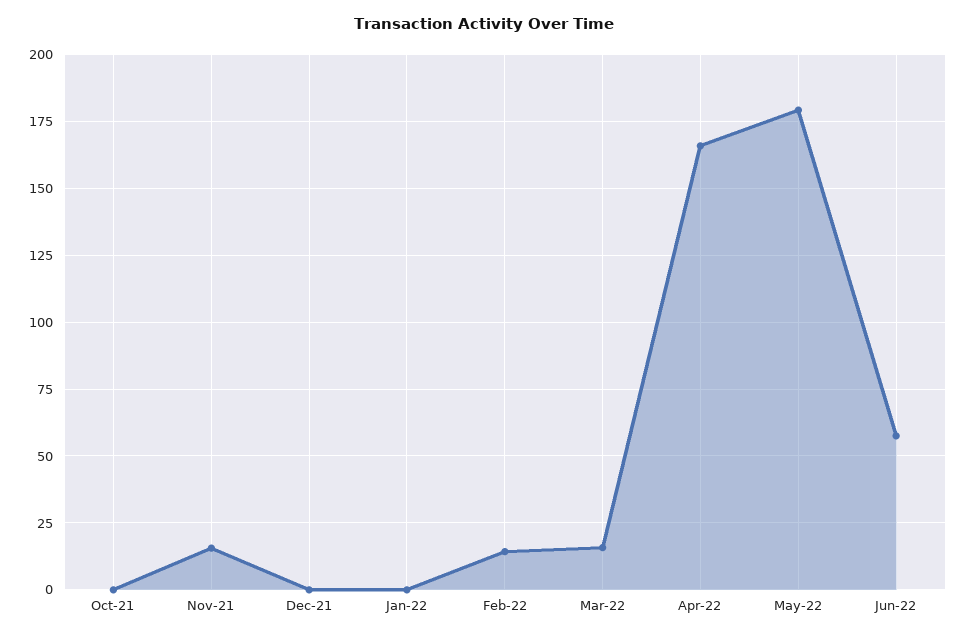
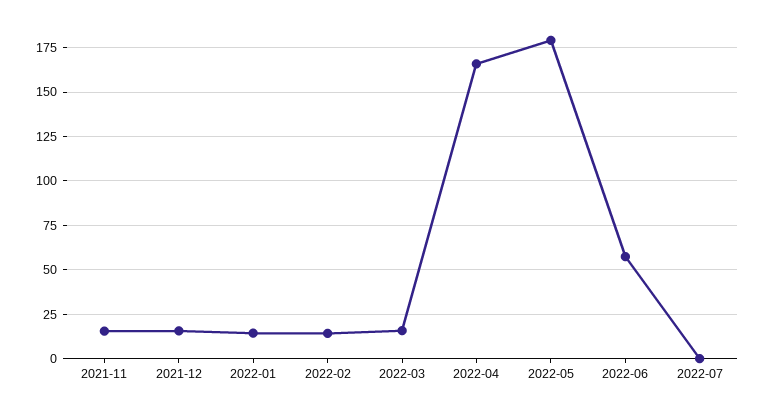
Oct-21: 0 -> none
Dec-21: 0 -> 15
Jan-22: 0 -> 15
2022-07: none -> 0

